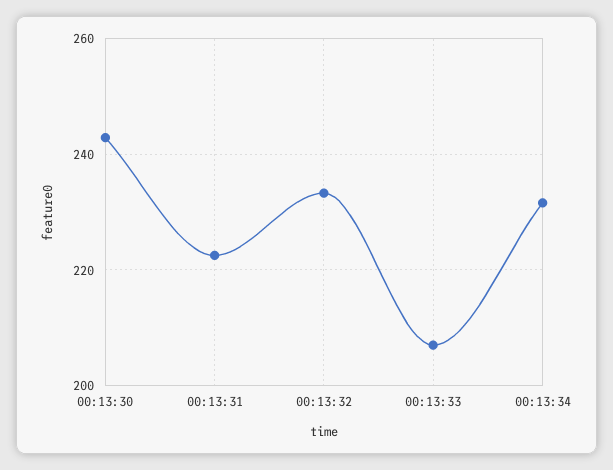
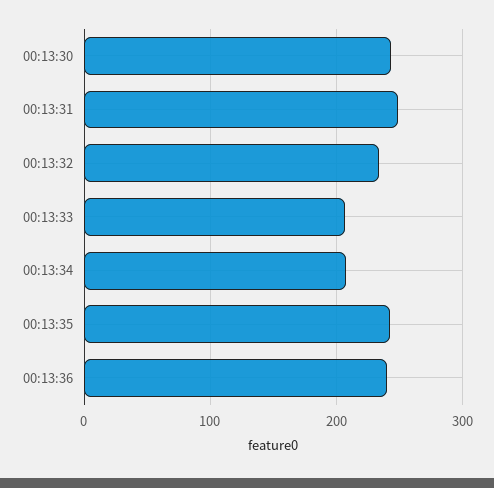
00:13:31: 222 -> 250
00:13:34: 232 -> 210
00:13:35: none -> 240
00:13:36: none -> 240

